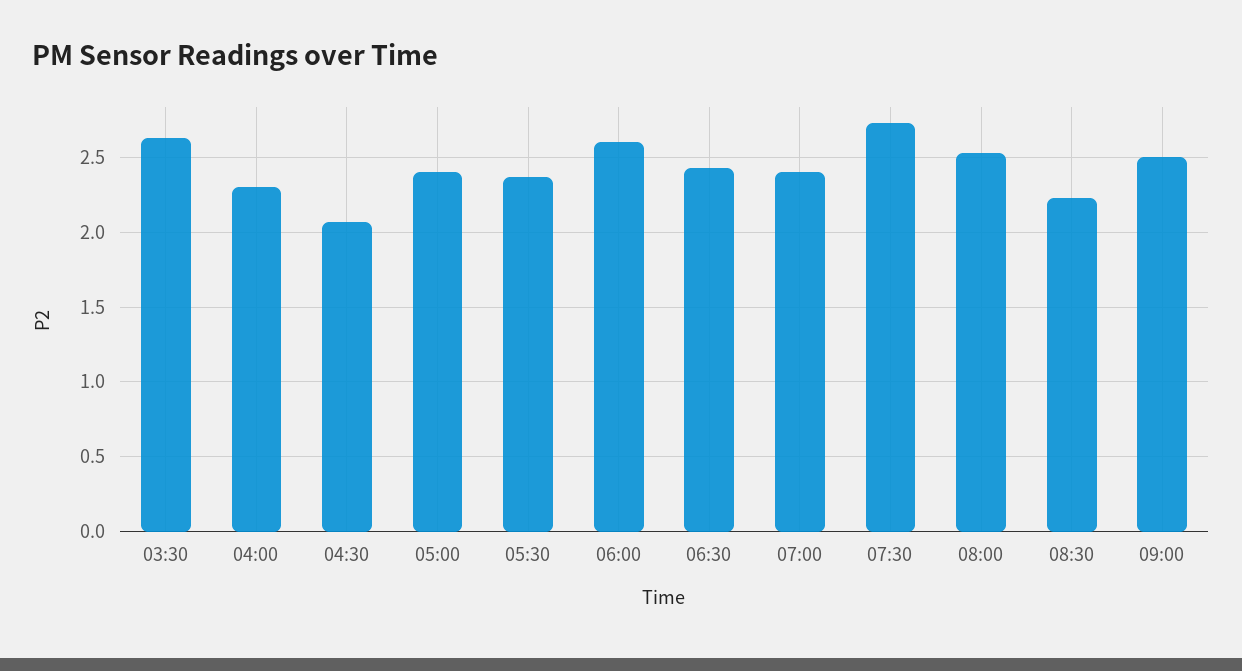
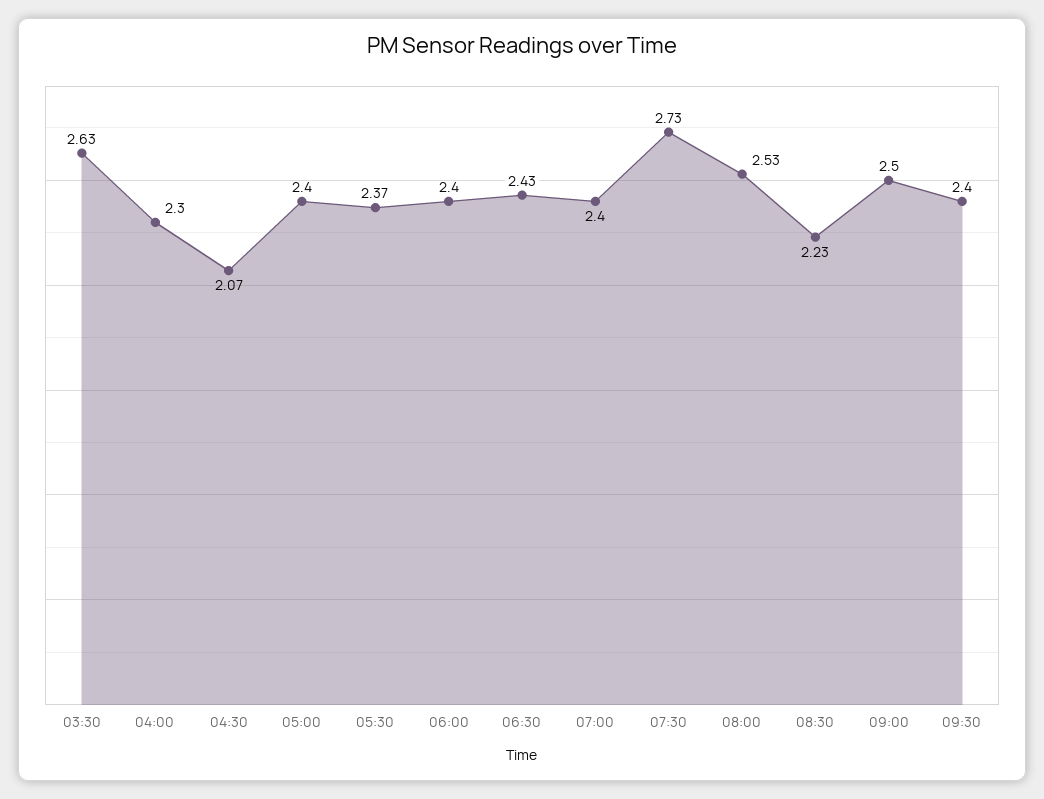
06:00: 2.6 -> 2.4
09:30: none -> 2.4

